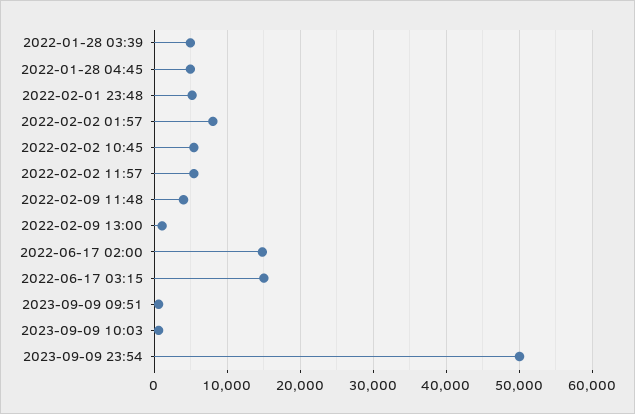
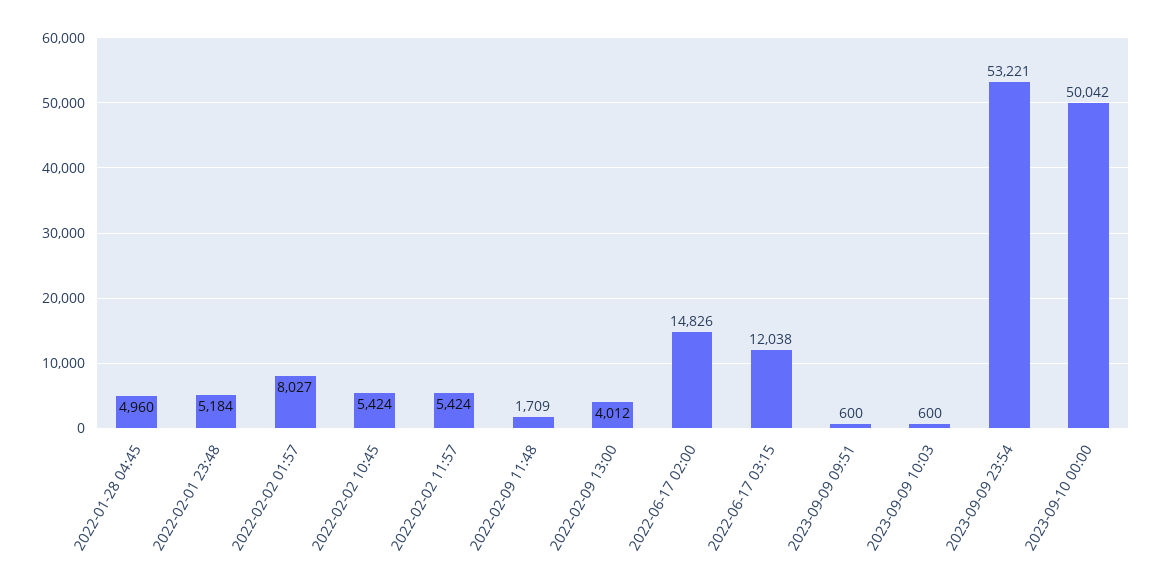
2022-01-28 03:39: 5000 -> none
2022-02-09 11:48: 4000 -> 1709
2022-02-09 13:00: 1000 -> 4012
2022-06-17 03:15: 15000 -> 12038
2023-09-09 23:54: 50000 -> 53221
2023-09-10 00:00: none -> 50042

